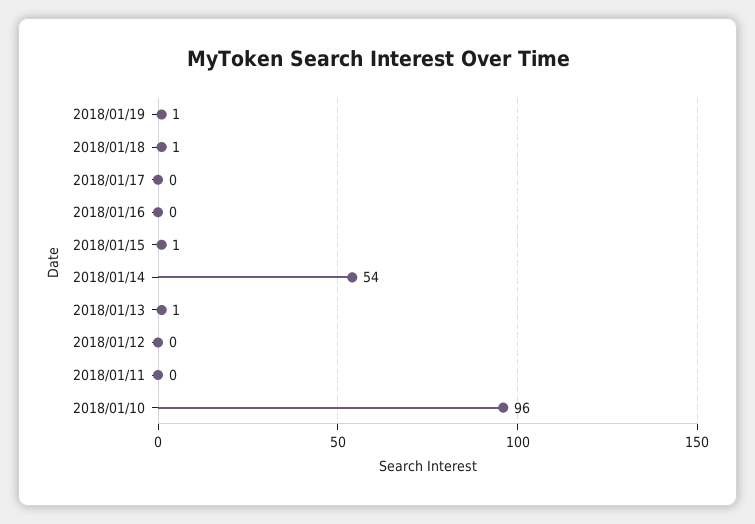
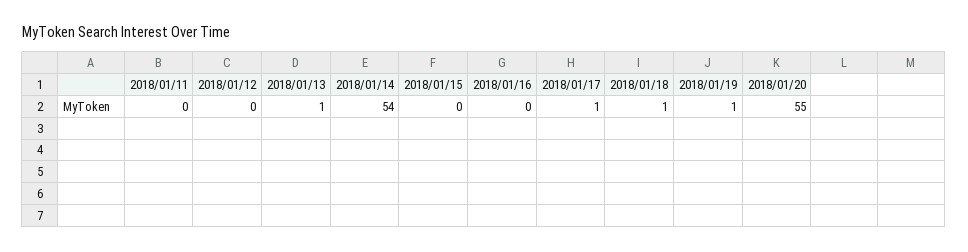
2018/01/17: 0 -> 1
2018/01/15: 1 -> 0
2018/01/10: 96 -> none
2018/01/20: none -> 55

